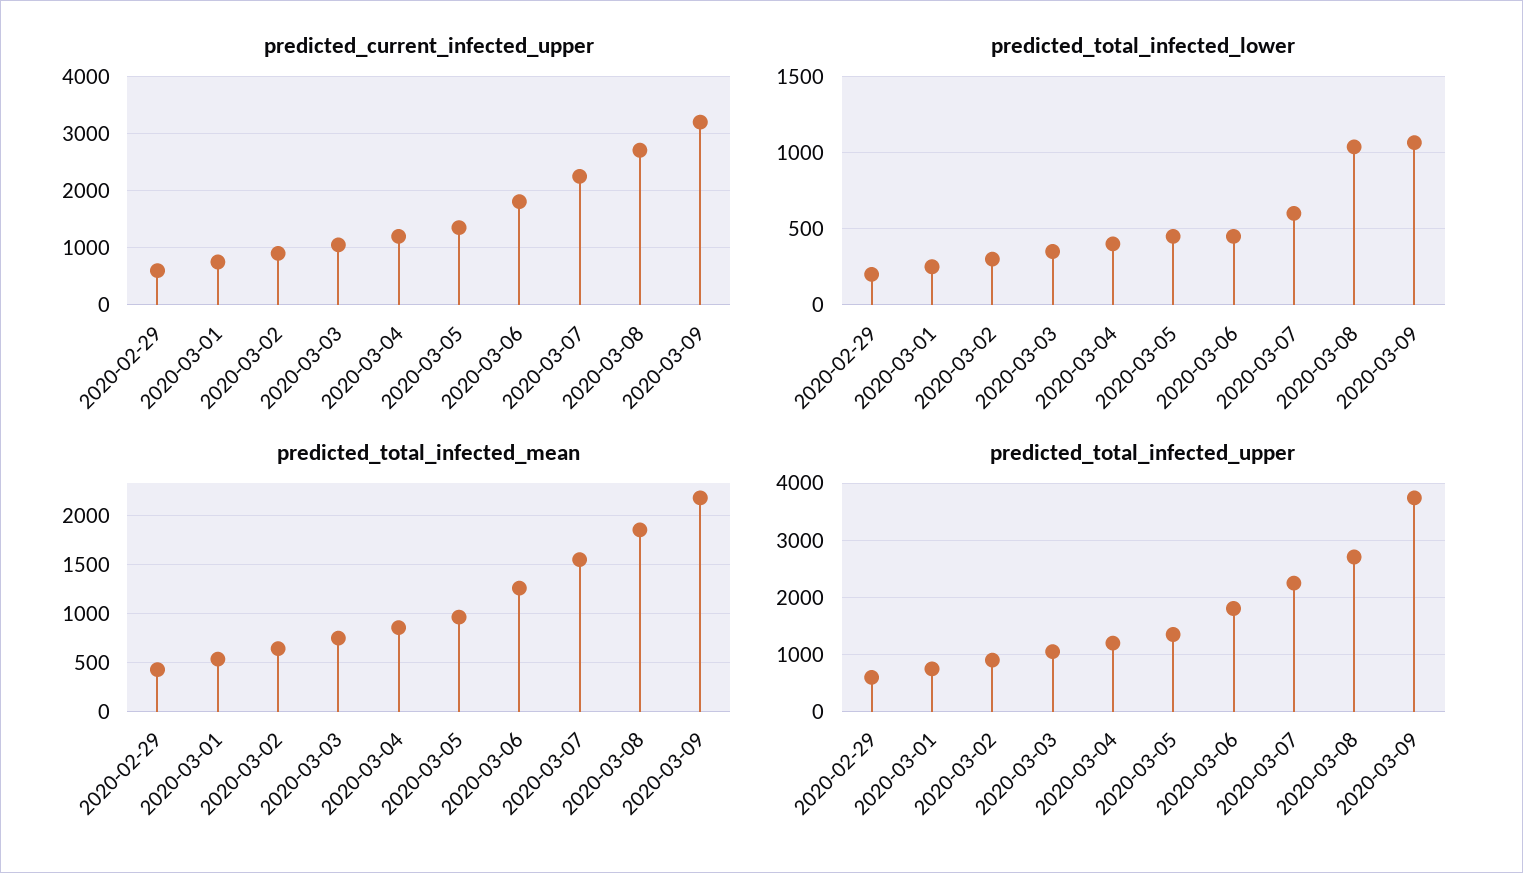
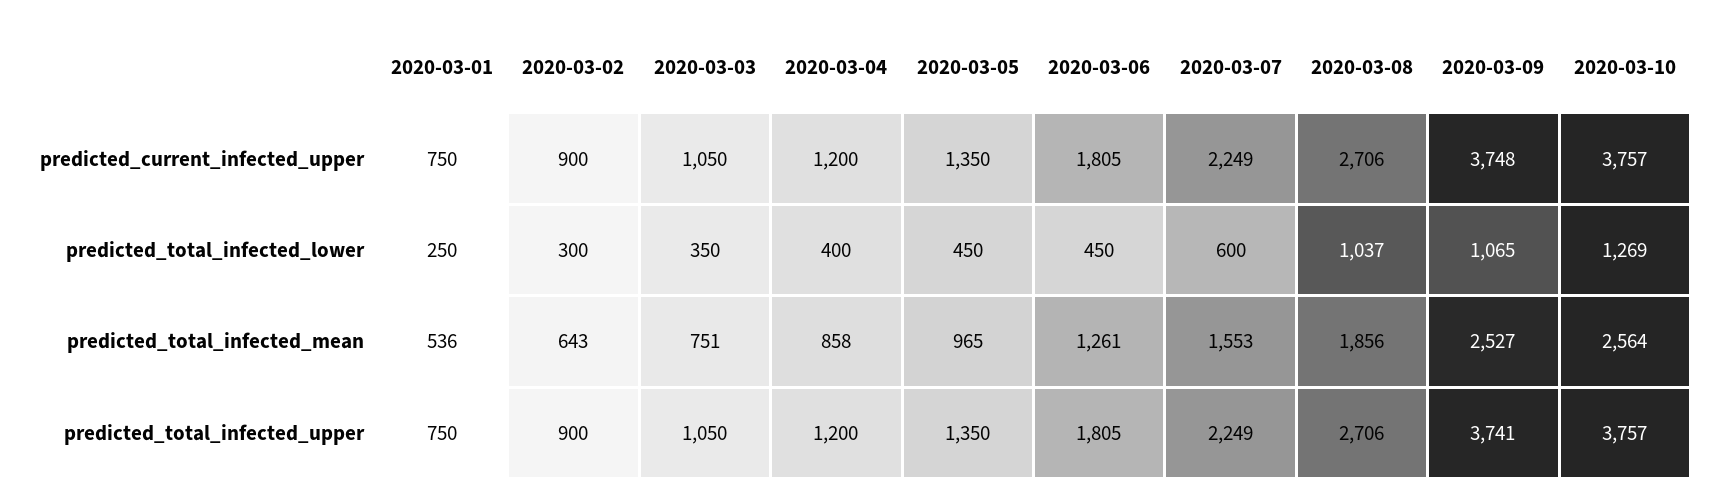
predicted_current_infected_upper, 2020-02-29: 600 -> none
predicted_current_infected_upper, 2020-03-09: 3200 -> 3748
predicted_total_infected_lower, 2020-02-29: 200 -> none
predicted_total_infected_mean, 2020-02-29: 400 -> none
predicted_total_infected_mean, 2020-03-09: 2200 -> 2527
predicted_total_infected_upper, 2020-02-29: 600 -> none
predicted_current_infected_upper, 2020-03-10: none -> 3757
predicted_total_infected_lower, 2020-03-10: none -> 1269
predicted_total_infected_mean, 2020-03-10: none -> 2564
predicted_total_infected_upper, 2020-03-10: none -> 3757

